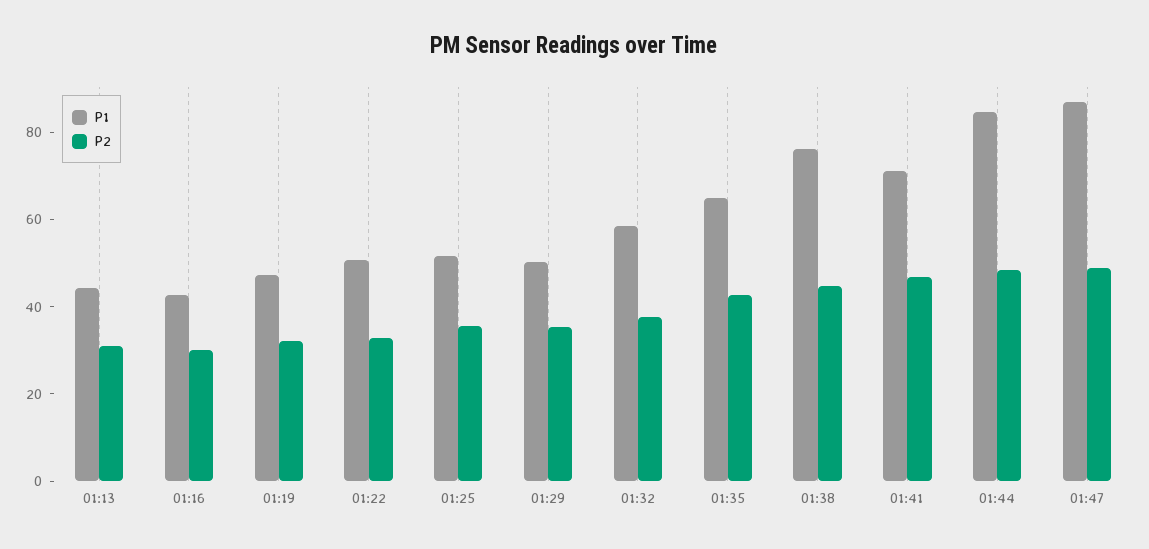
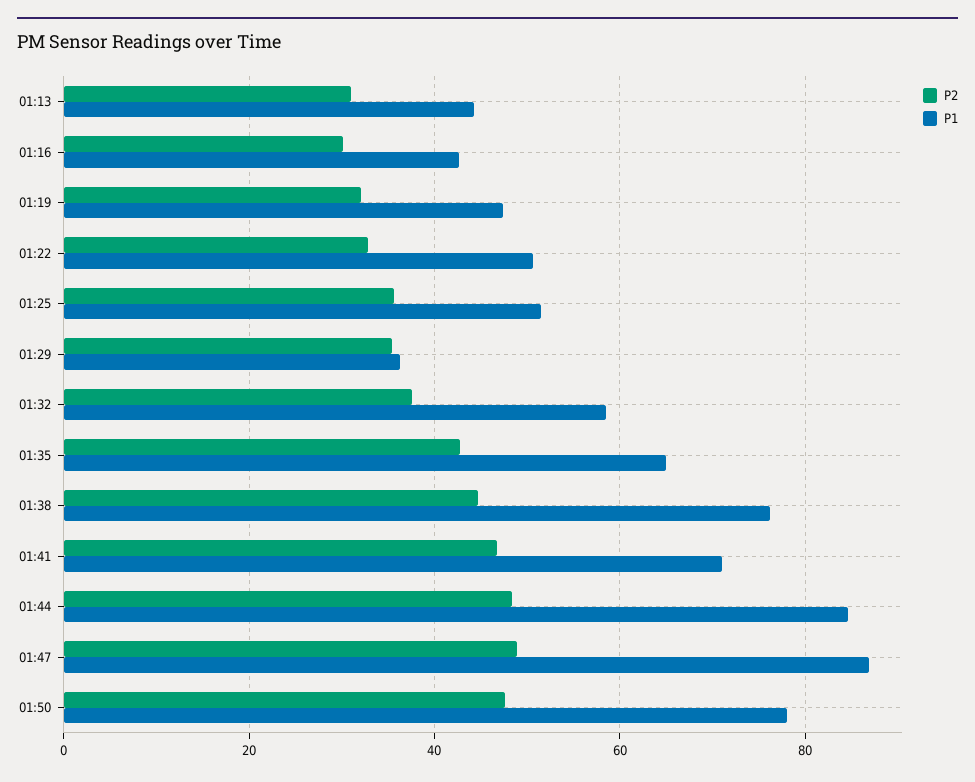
P1, 01:29: 50 -> 36
P2, 01:50: none -> 48
P1, 01:50: none -> 78

